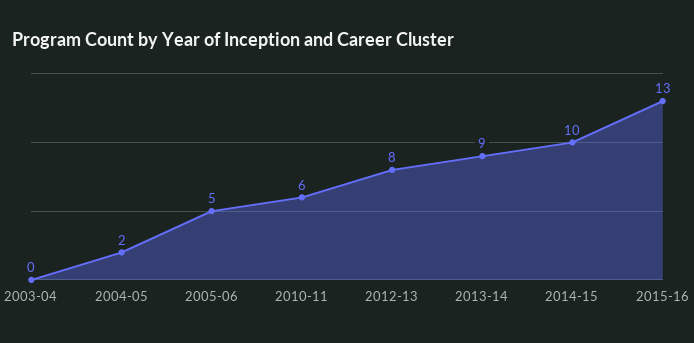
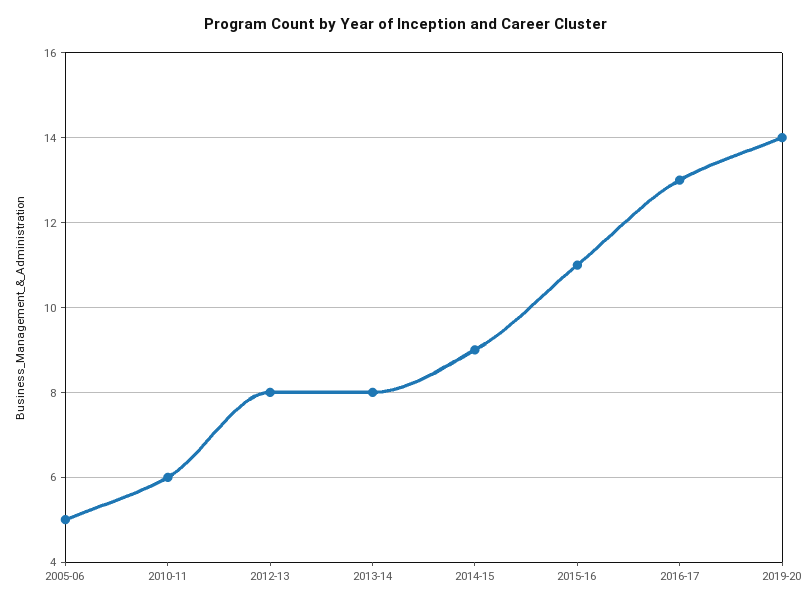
2003-04: 0 -> none
2004-05: 2 -> none
2013-14: 9 -> 8
2014-15: 10 -> 9
2015-16: 13 -> 11
2016-17: none -> 13
2019-20: none -> 14

